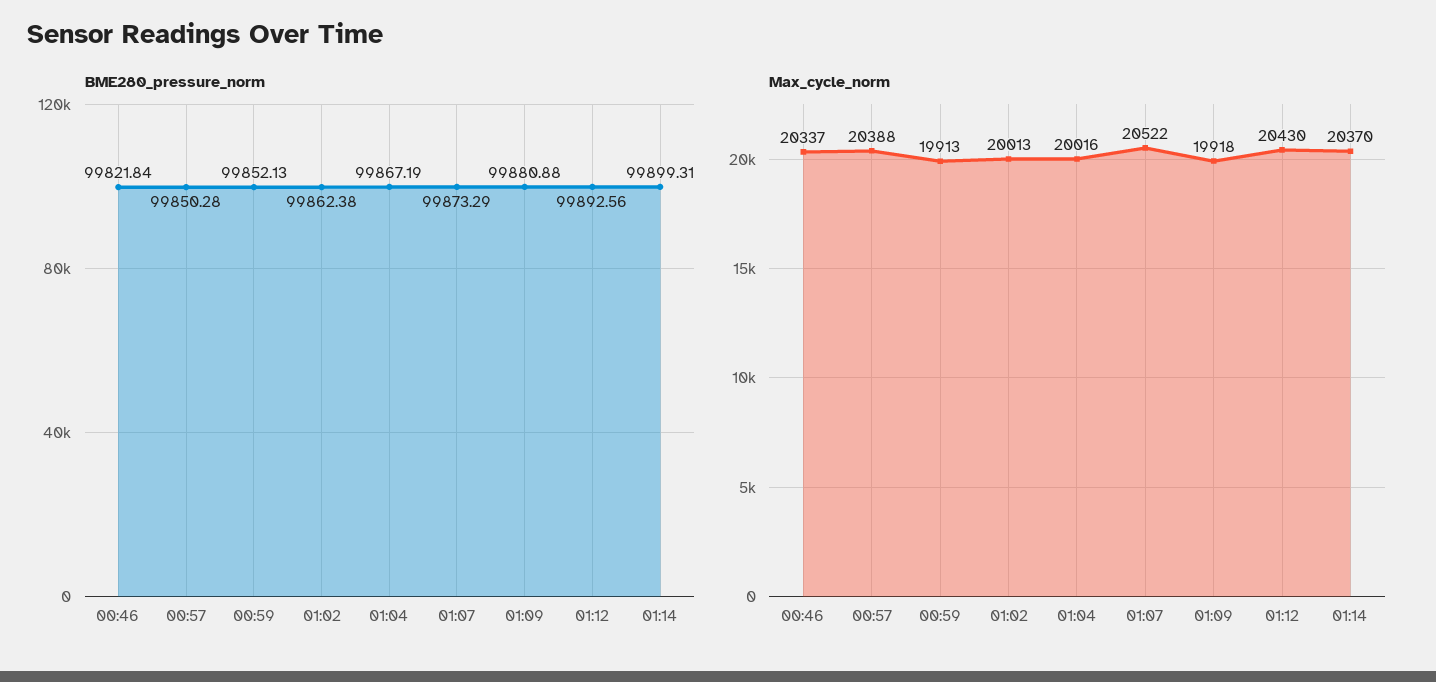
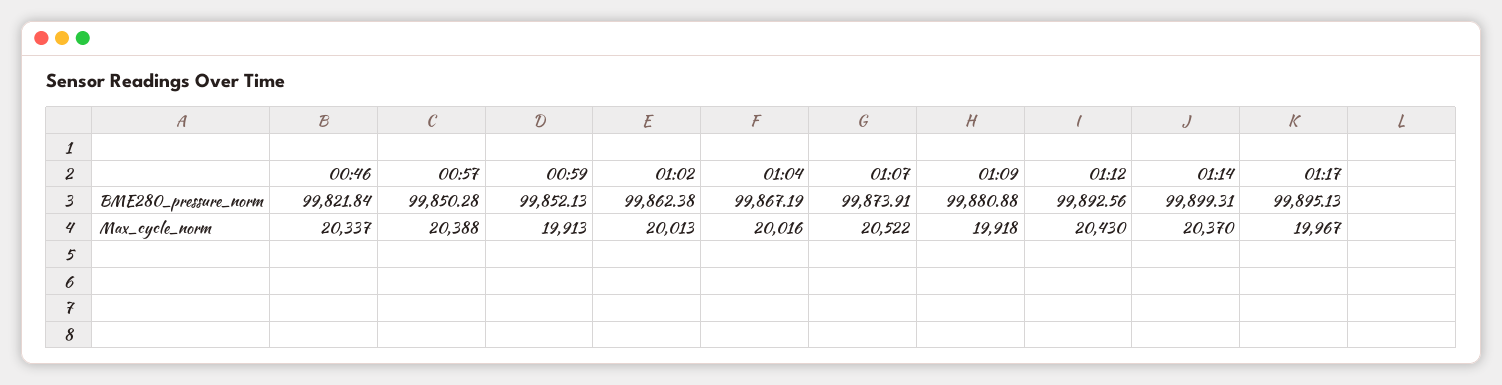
BME280_pressure_norm, 01:07: 99873.29 -> 99873.91
BME280_pressure_norm, 01:17: none -> 99895.13
Max_cycle_norm, 01:17: none -> 19967

